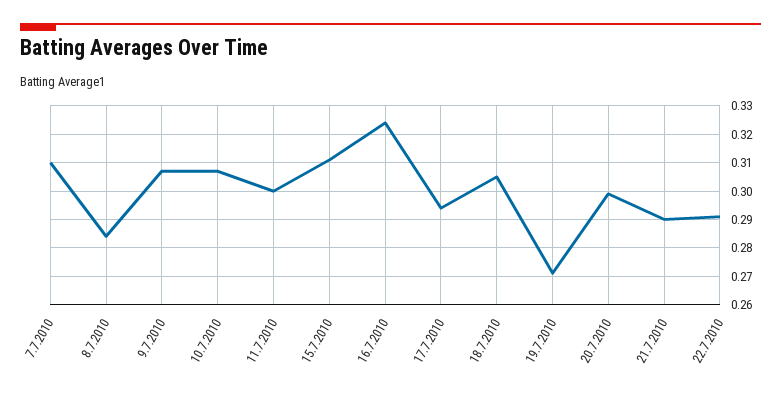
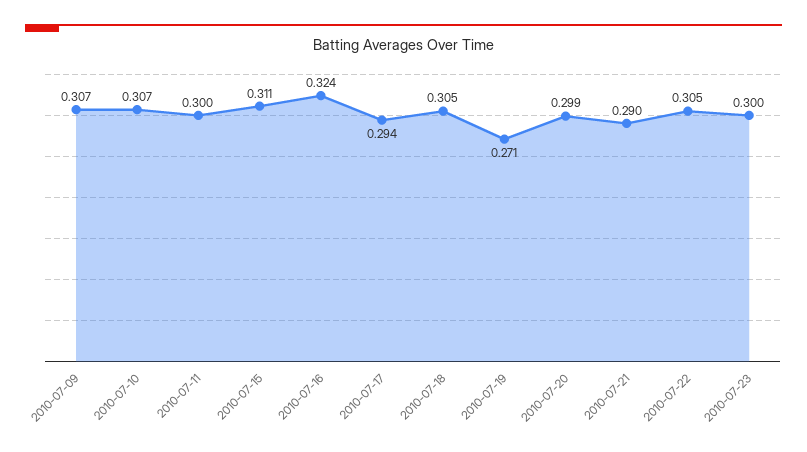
7.7.2010: 0.31 -> none
8.7.2010: 0.285 -> none
22.7.2010: 0.29 -> 0.305
2010-07-23: none -> 0.3

